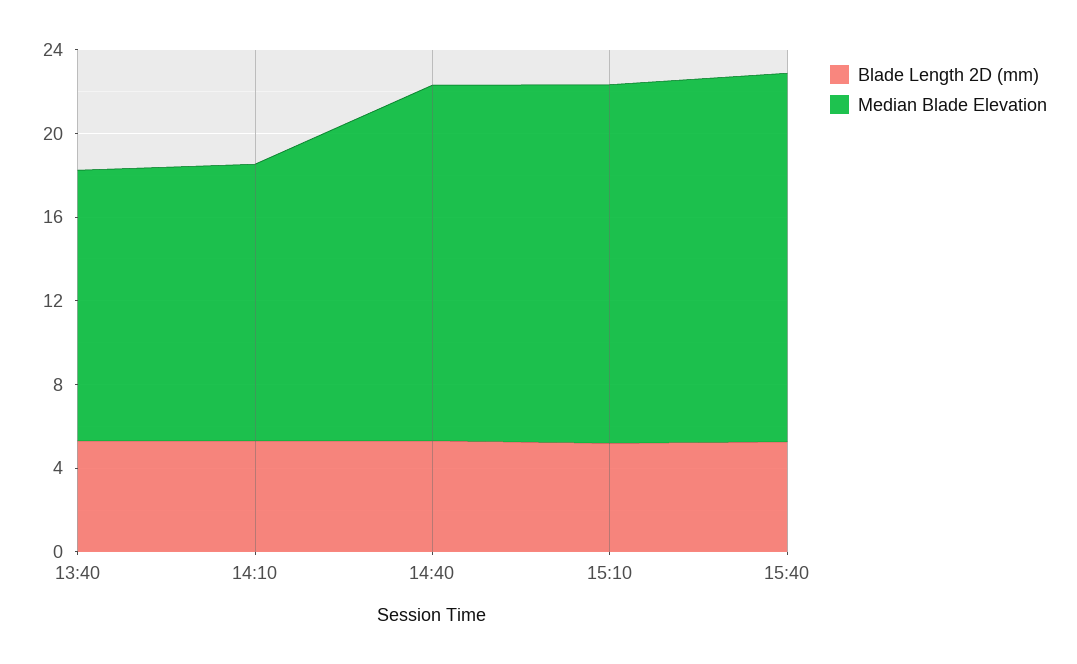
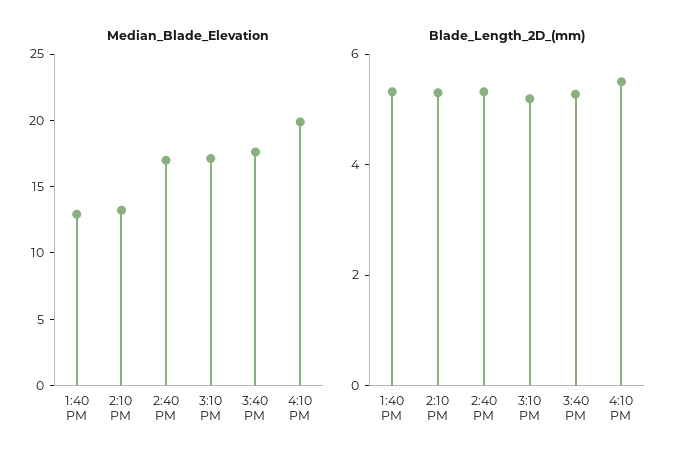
Median Blade Elevation, 4:10 PM: none -> 20
Blade Length 2D (mm), 4:10 PM: none -> 5.5

